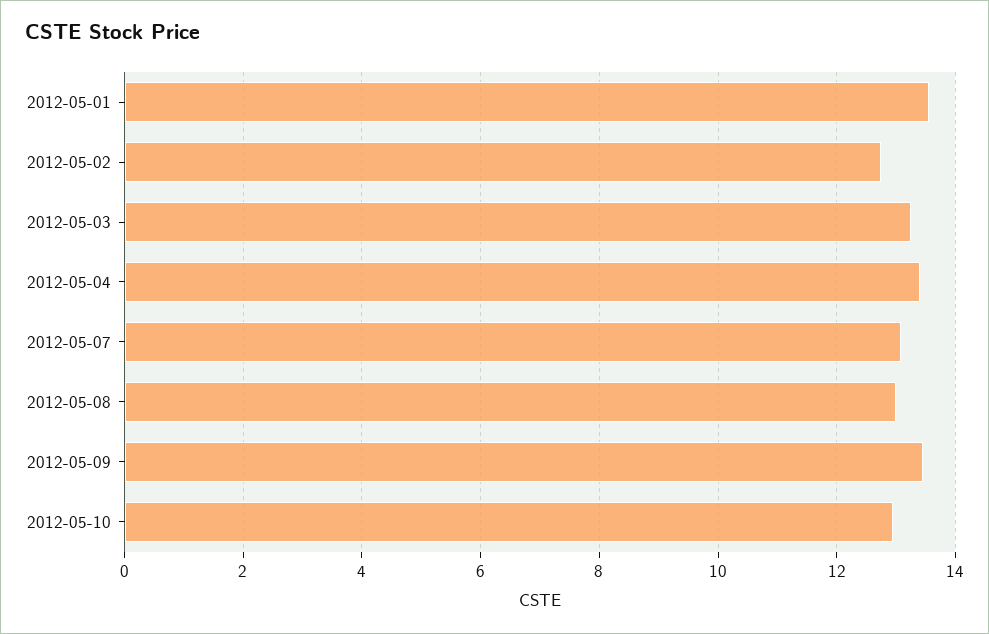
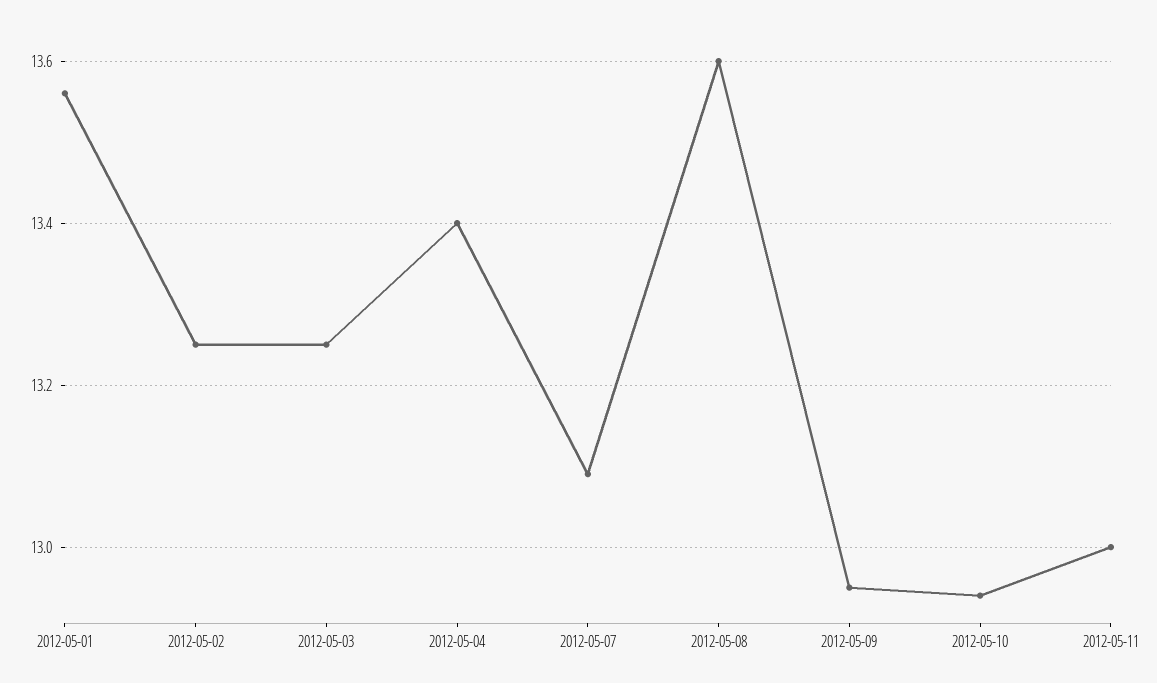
2012-05-02: 12.8 -> 13.25
2012-05-08: 13 -> 13.6
2012-05-09: 13.4 -> 12.95
2012-05-11: none -> 13

